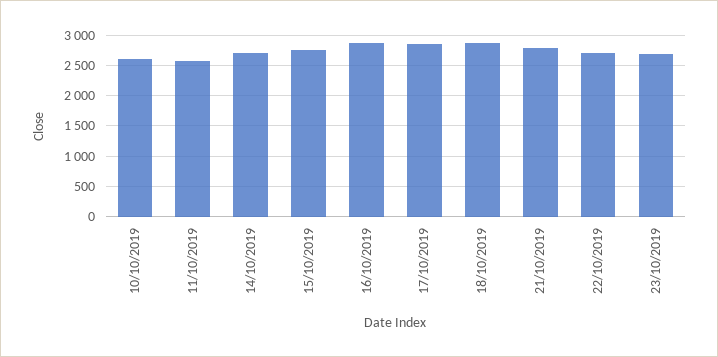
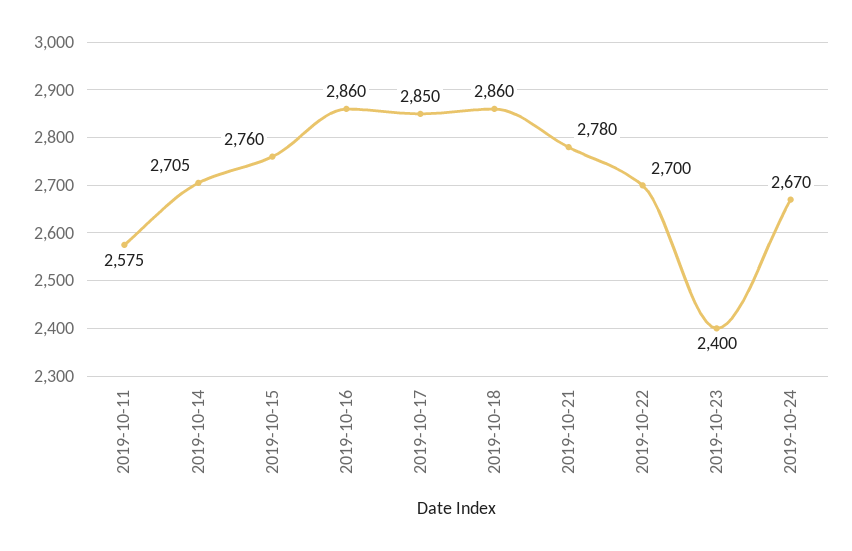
10/10/2019: 2600 -> none
23/10/2019: 2700 -> 2400
2019-10-24: none -> 2670

